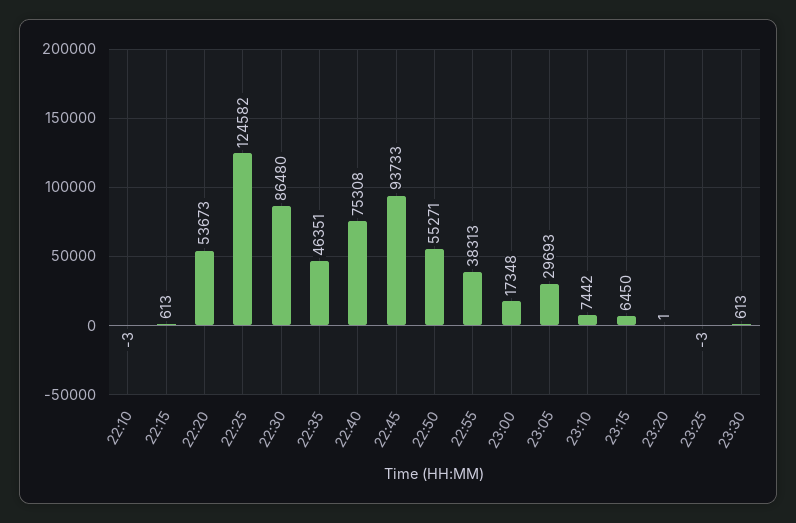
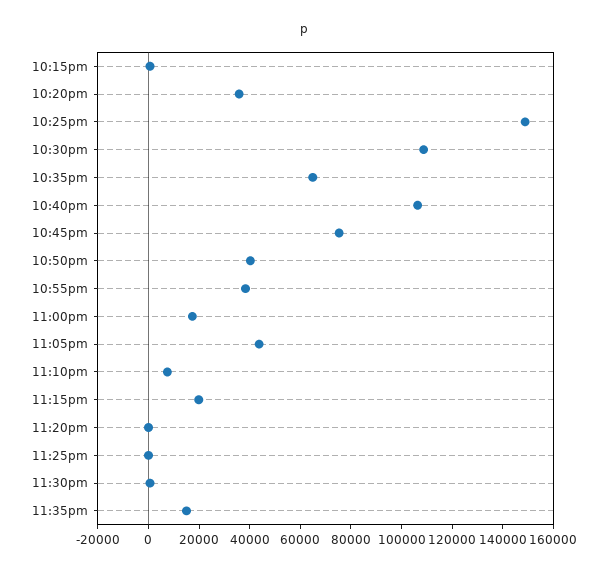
22:10: -3 -> none
22:20: 53673 -> 35000
22:25: 124582 -> 150000
22:30: 86480 -> 110000
22:35: 46351 -> 65000
22:40: 75308 -> 105000
22:45: 93733 -> 75000
22:50: 55271 -> 40000
23:05: 29693 -> 45000
23:15: 6450 -> 20000
11:35pm: none -> 15000

